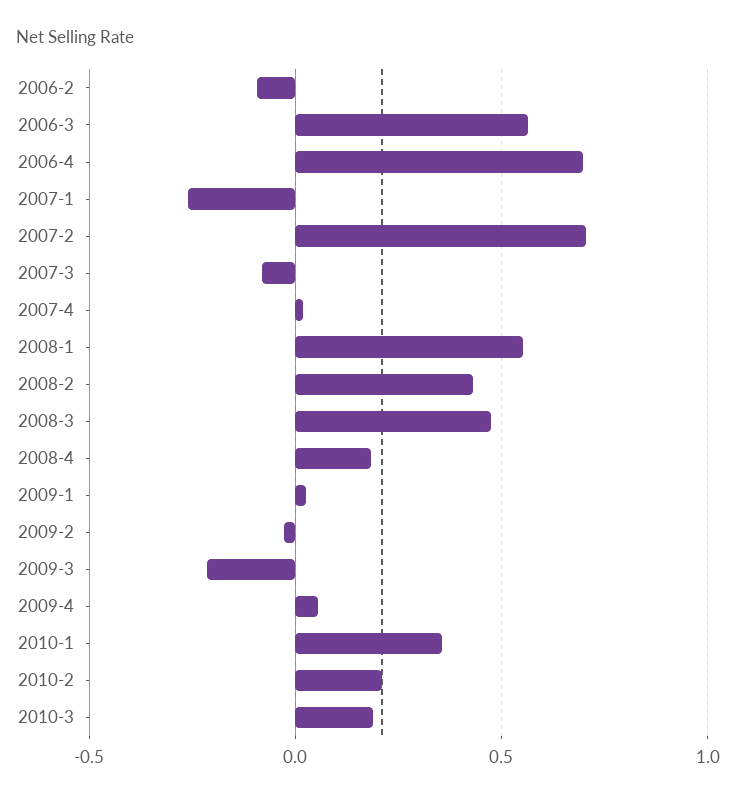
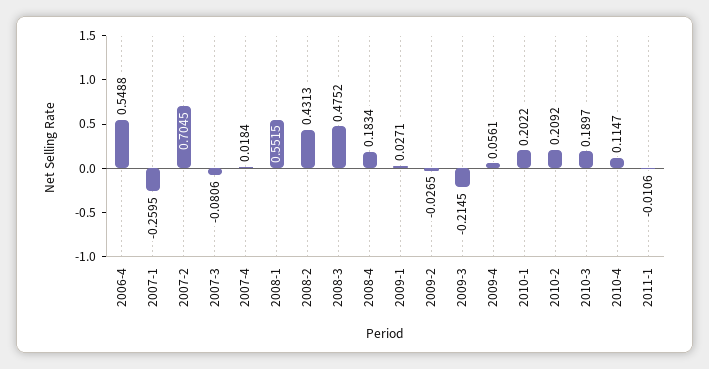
2006-2: -0.1 -> none
2006-3: 0.55 -> none
2006-4: 0.7 -> 0.5488
2010-1: 0.35 -> 0.2022
2010-4: none -> 0.1147
2011-1: none -> -0.0106

